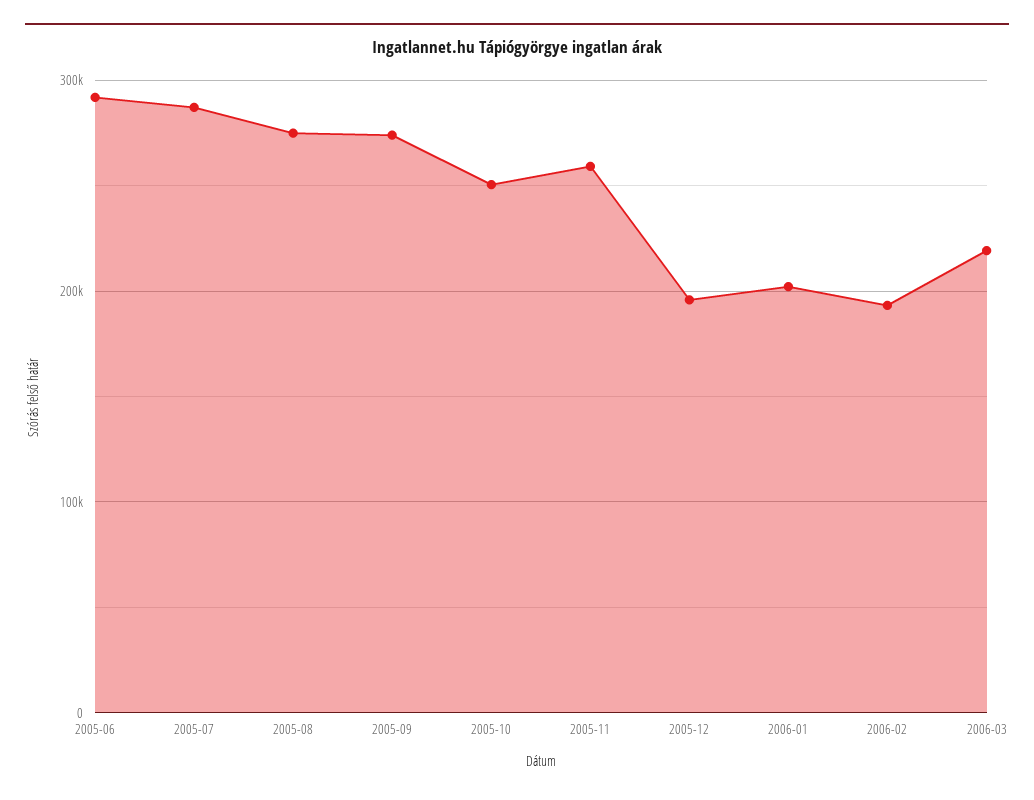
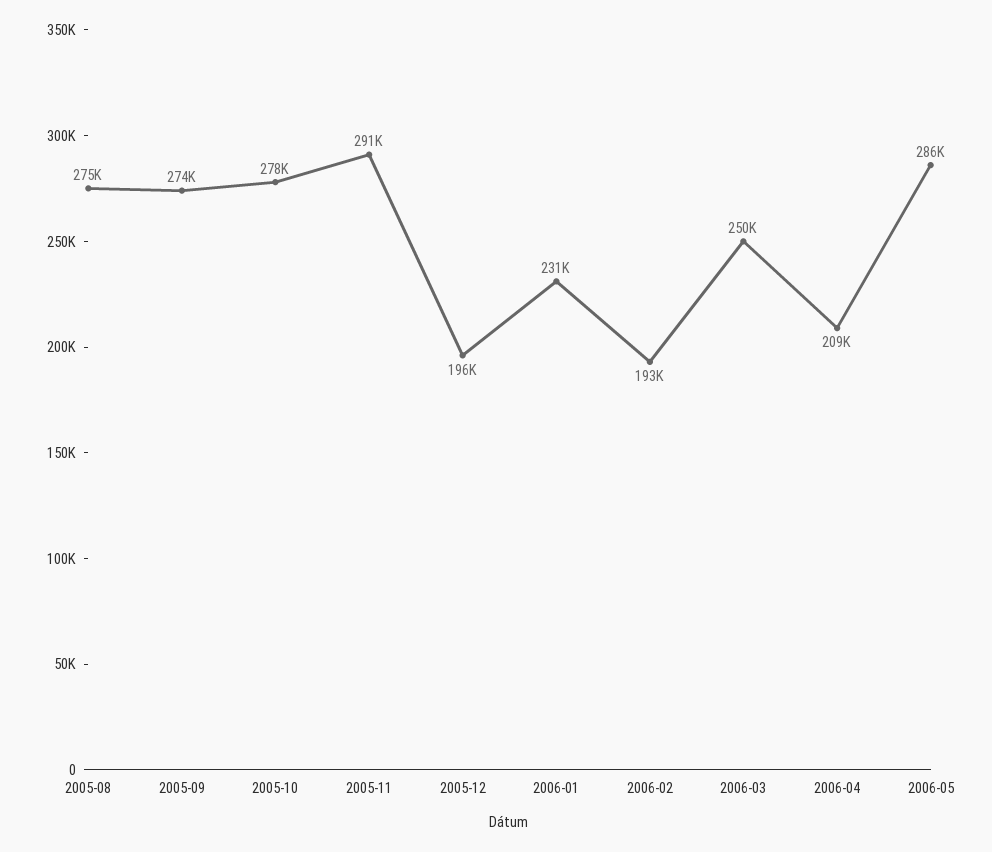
2005-06: 290000 -> none
2005-07: 290000 -> none
2005-10: 250000 -> 278000
2005-11: 260000 -> 291000
2006-01: 200000 -> 231000
2006-03: 220000 -> 250000
2006-04: none -> 209000
2006-05: none -> 286000

